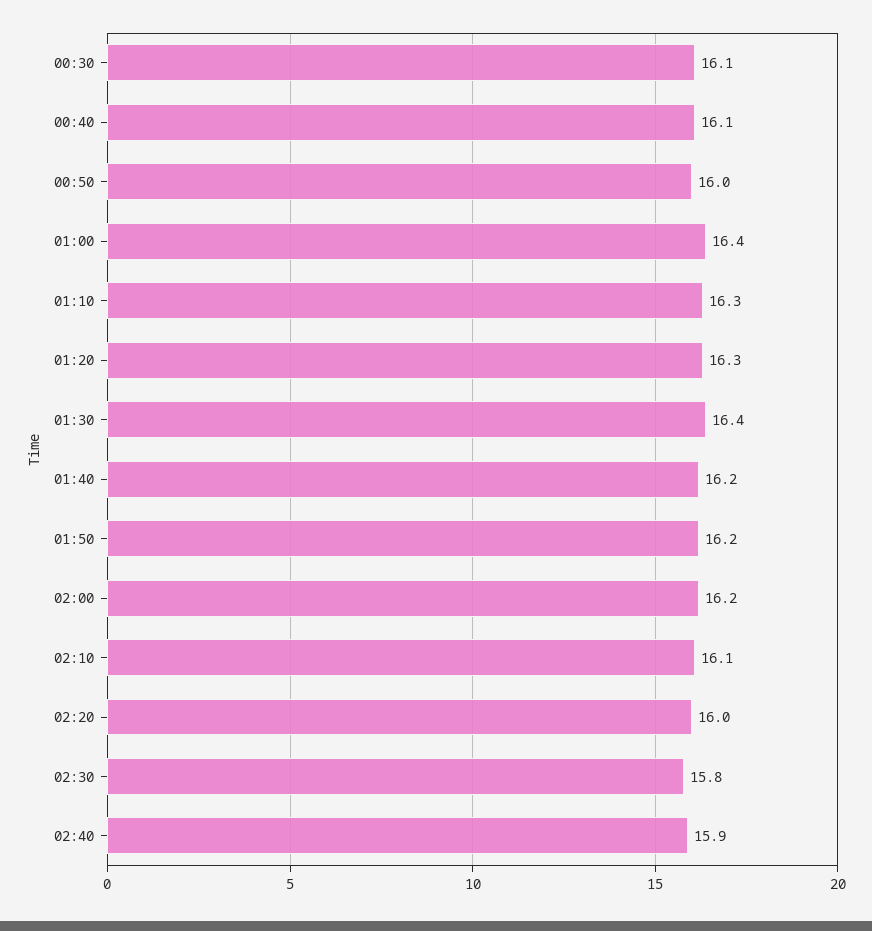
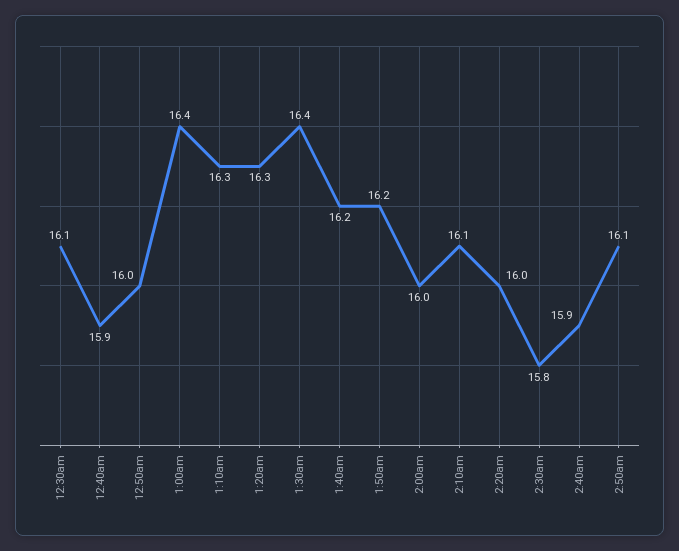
00:40: 16.1 -> 15.9
02:00: 16.2 -> 16
2:50am: none -> 16.1

